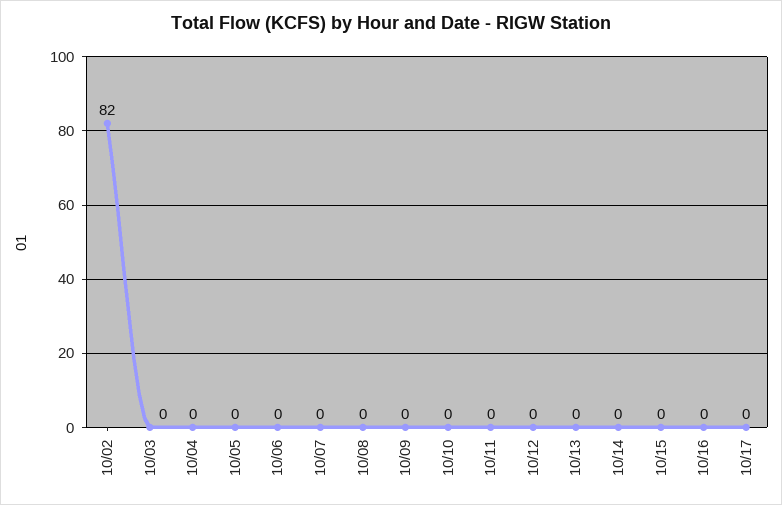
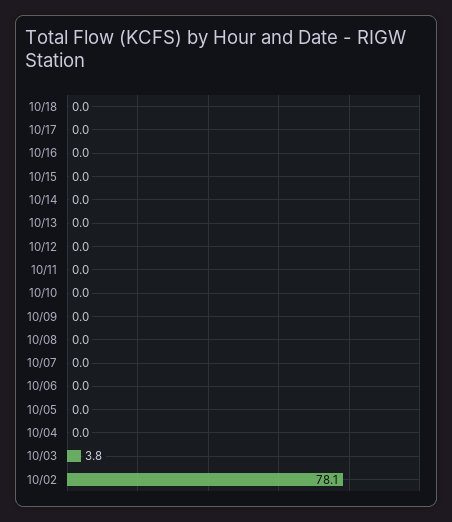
10/02: 82 -> 78.1
10/03: 0 -> 3.8
10/18: none -> 0

